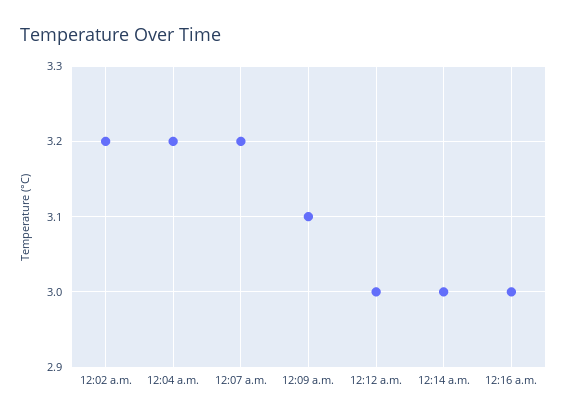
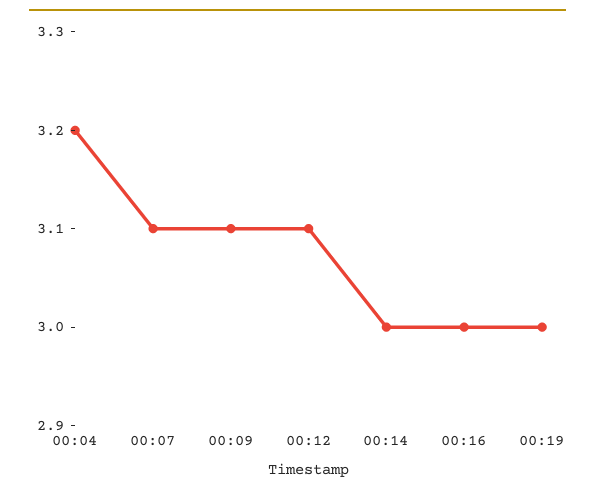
12:02 a.m.: 3.2 -> none
12:07 a.m.: 3.2 -> 3.1
12:12 a.m.: 3 -> 3.1
00:19: none -> 3

